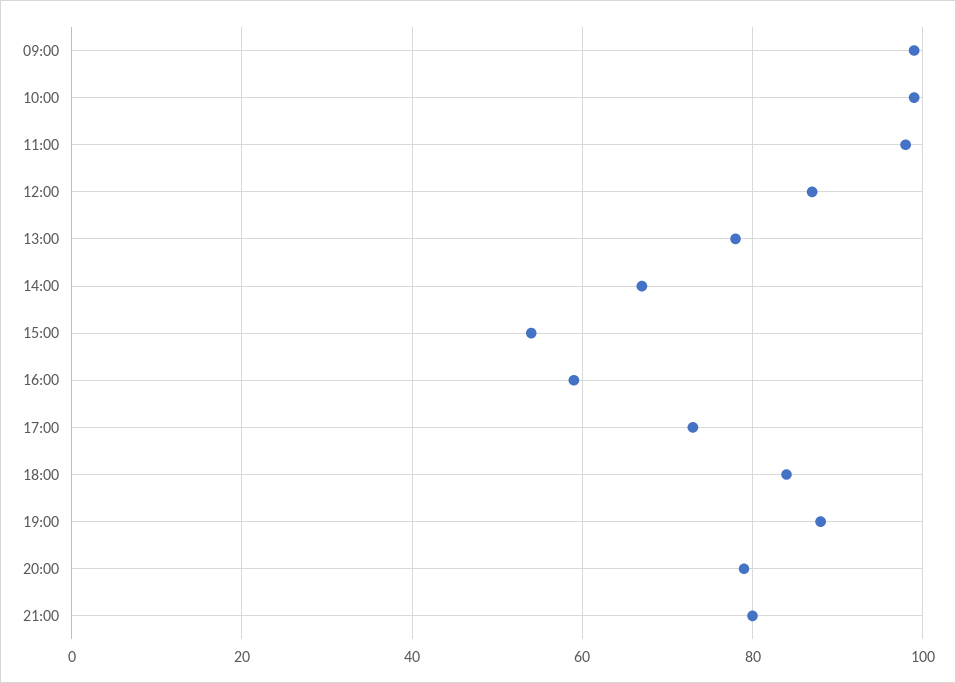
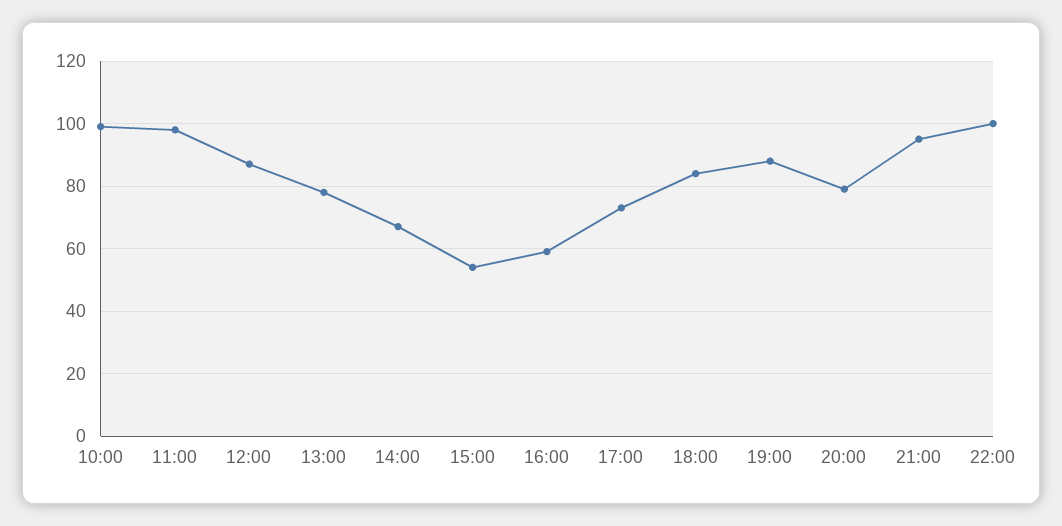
09:00: 100 -> none
21:00: 80 -> 95
22:00: none -> 100

